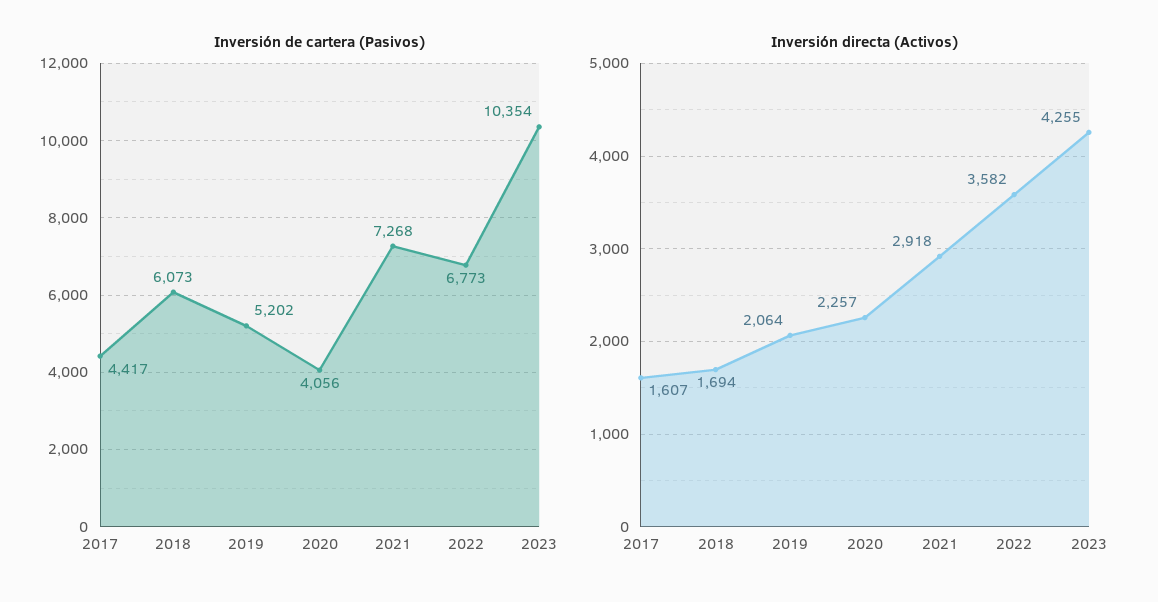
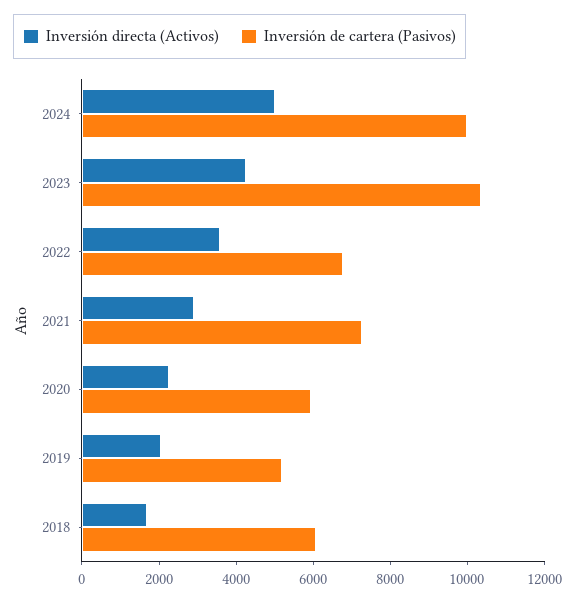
Inversión de cartera (Pasivos), 2017: 4417 -> none
Inversión de cartera (Pasivos), 2020: 4056 -> 6000
Inversión directa (Activos), 2017: 1607 -> none
Inversión directa (Activos), 2024: none -> 5000
Inversión de cartera (Pasivos), 2024: none -> 10000

